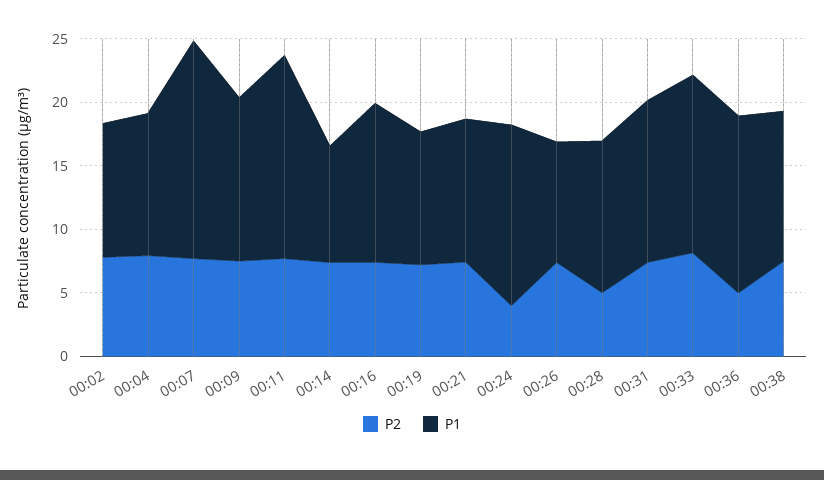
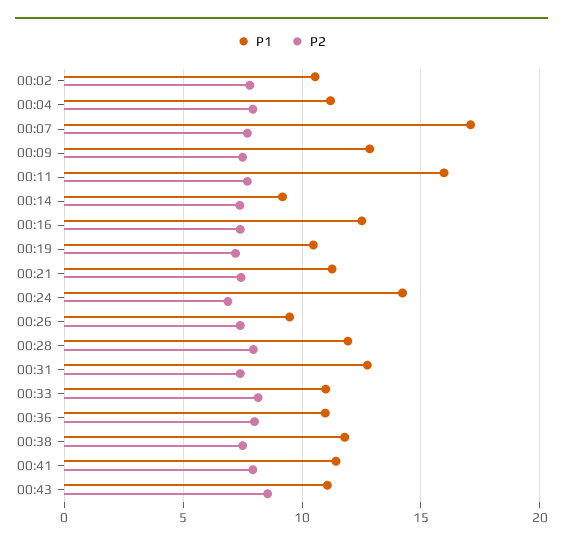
P2, 00:24: 4 -> 7
P2, 00:28: 5 -> 8
P1, 00:33: 14 -> 11
P2, 00:36: 5 -> 8
P1, 00:36: 14 -> 11
P1, 00:41: none -> 11.5
P2, 00:41: none -> 8
P1, 00:43: none -> 11
P2, 00:43: none -> 8.5

